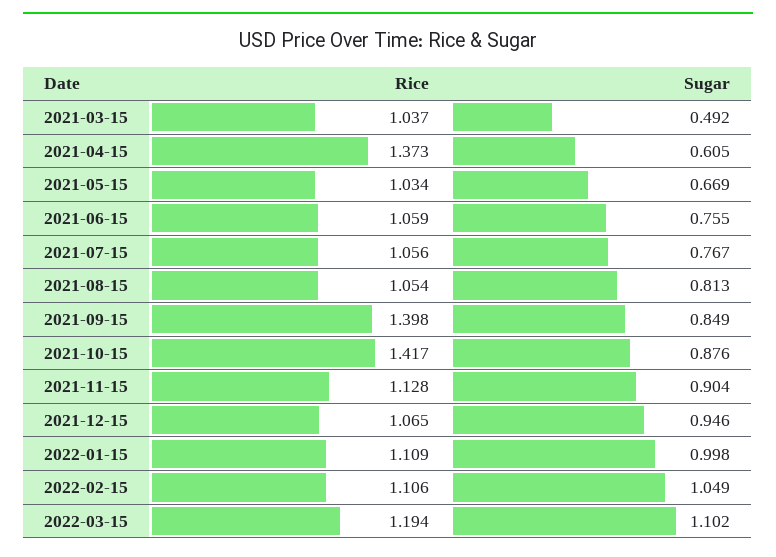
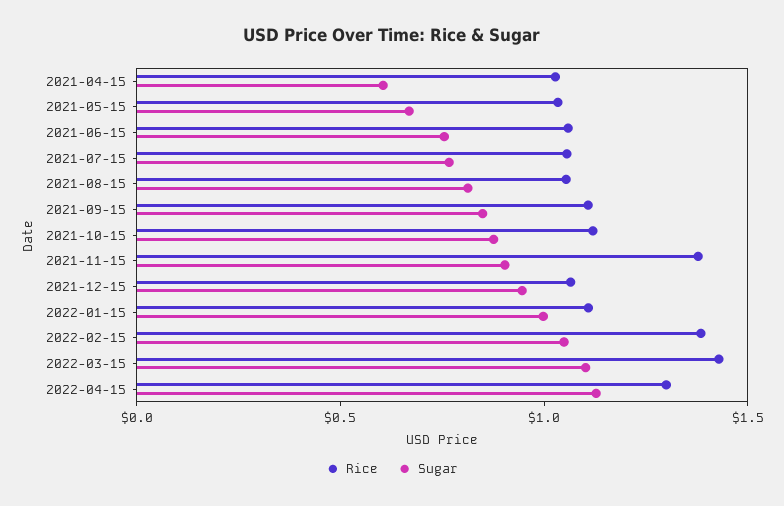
Rice, 2021-03-15: 1.037 -> none
Sugar, 2021-03-15: 0.492 -> none
Rice, 2021-04-15: 1.373 -> 1
Rice, 2021-09-15: 1.398 -> 1.1
Rice, 2021-10-15: 1.417 -> 1.1
Rice, 2021-11-15: 1.128 -> 1.4
Rice, 2022-02-15: 1.106 -> 1.4
Rice, 2022-03-15: 1.194 -> 1.4
Rice, 2022-04-15: none -> 1.3
Sugar, 2022-04-15: none -> 1.1

